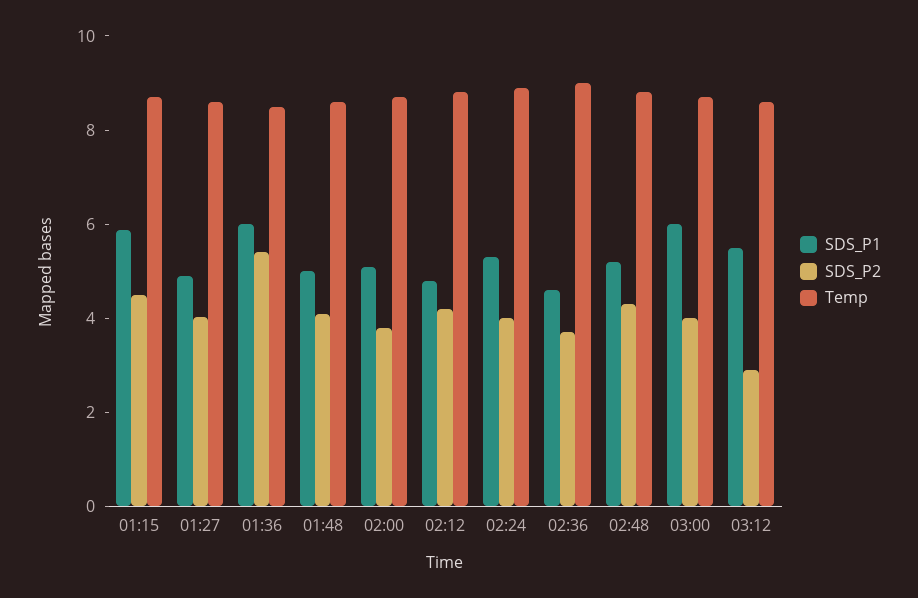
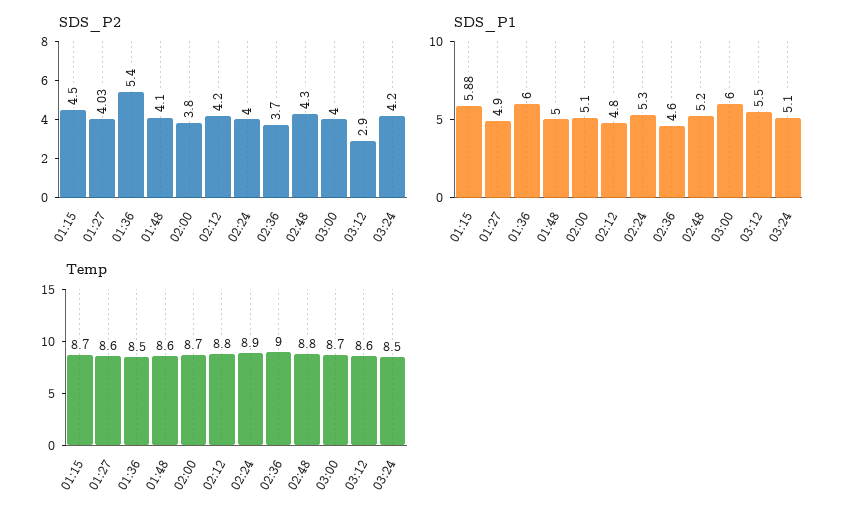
SDS_P2, 03:24: none -> 4.2
SDS_P1, 03:24: none -> 5.1
Temp, 03:24: none -> 8.5

